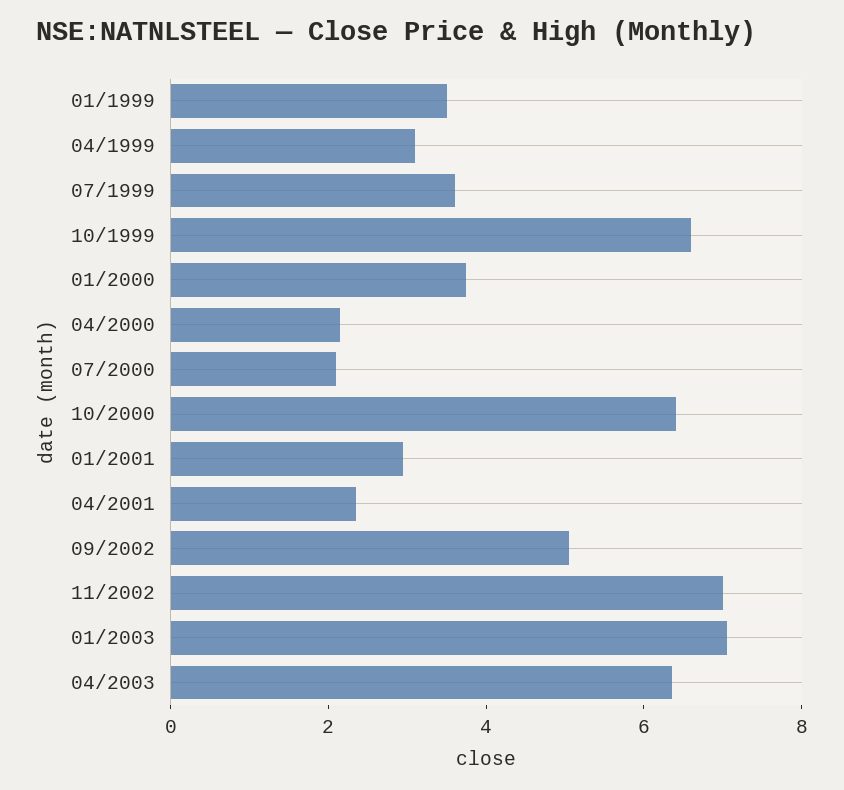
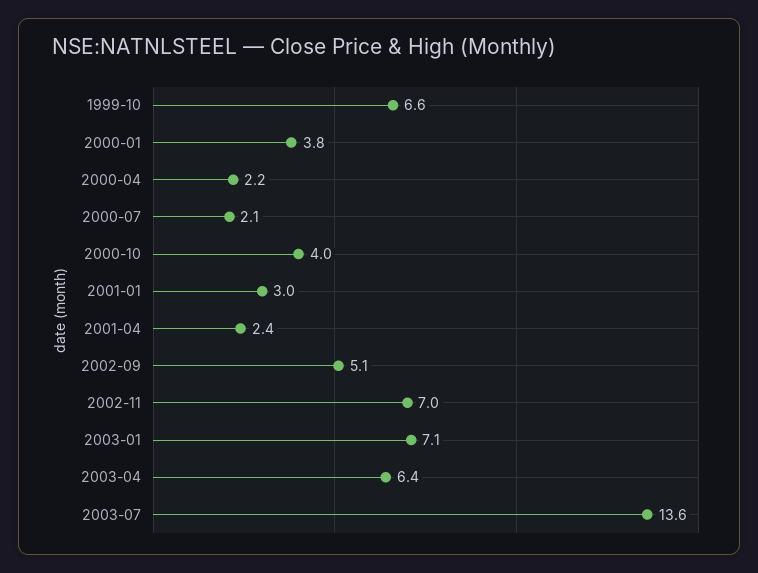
01/1999: 3.5 -> none
04/1999: 3 -> none
07/1999: 3.5 -> none
10/2000: 6.5 -> 4
2003-07: none -> 13.6

